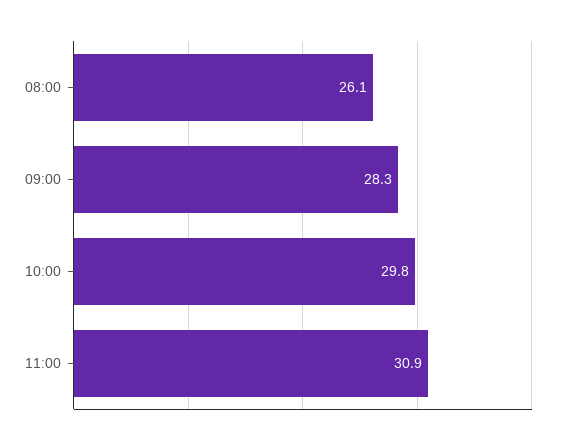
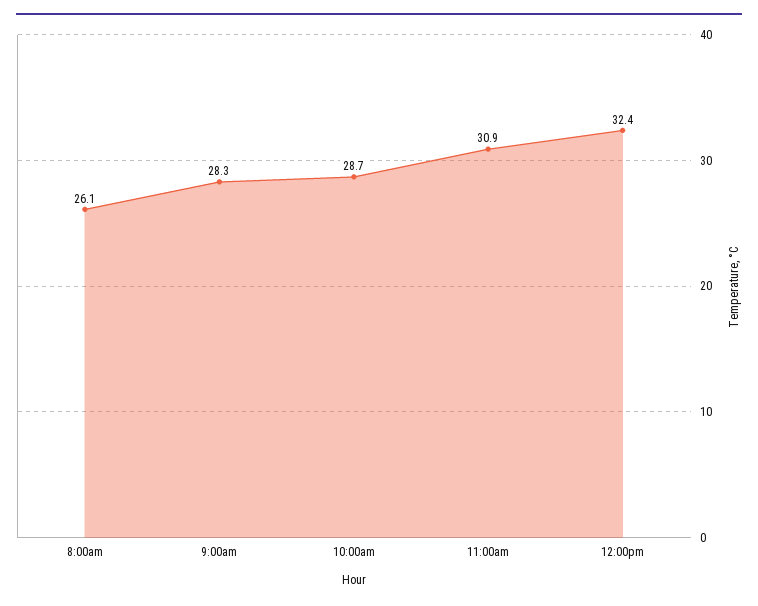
10:00: 29.8 -> 28.7
12:00pm: none -> 32.4

